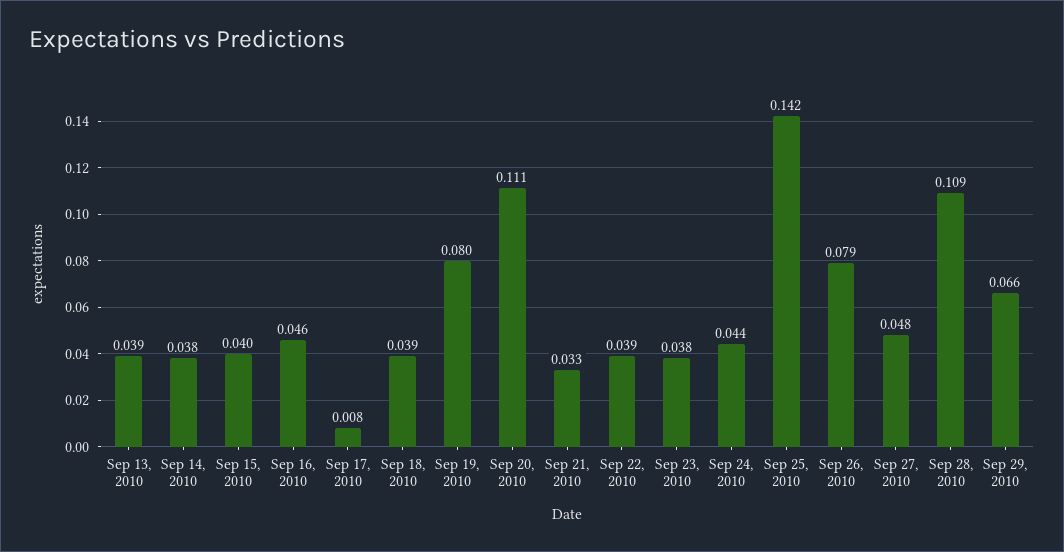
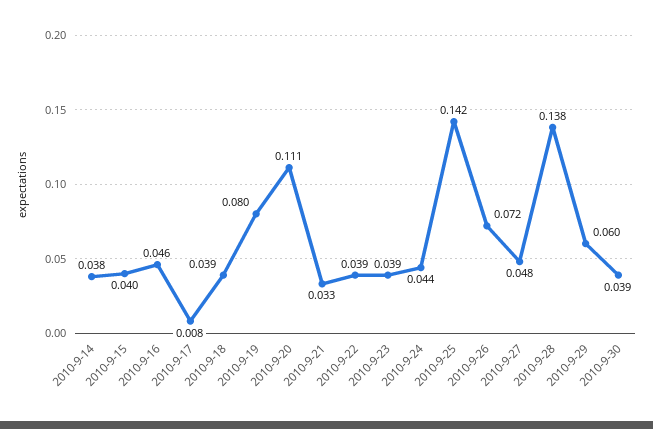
Sep 13, 2010: 0.039 -> none
Sep 23, 2010: 0.038 -> 0.039
Sep 26, 2010: 0.079 -> 0.072
Sep 28, 2010: 0.109 -> 0.138
Sep 29, 2010: 0.066 -> 0.06
2010-9-30: none -> 0.039

